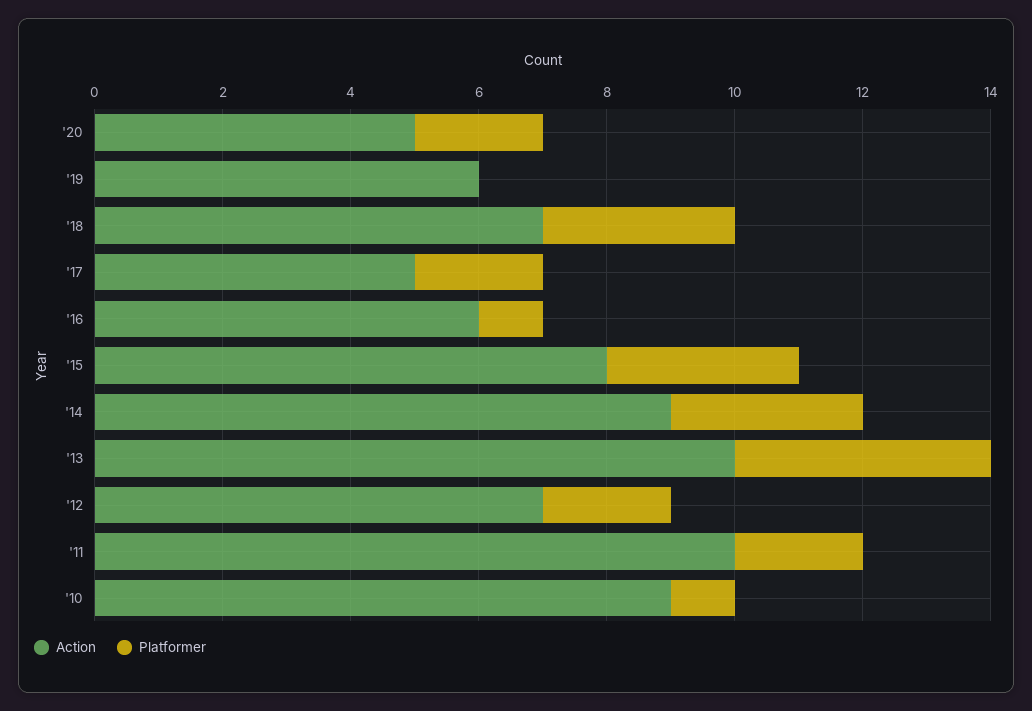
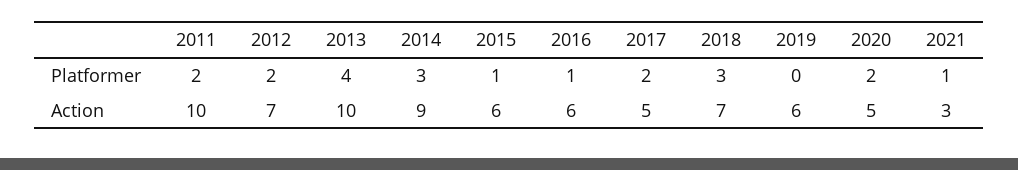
Action, '15: 8 -> 6
Platformer, '15: 3 -> 1
Action, '10: 9 -> none
Platformer, '10: 1 -> none
Platformer, 2021: none -> 1
Action, 2021: none -> 3

